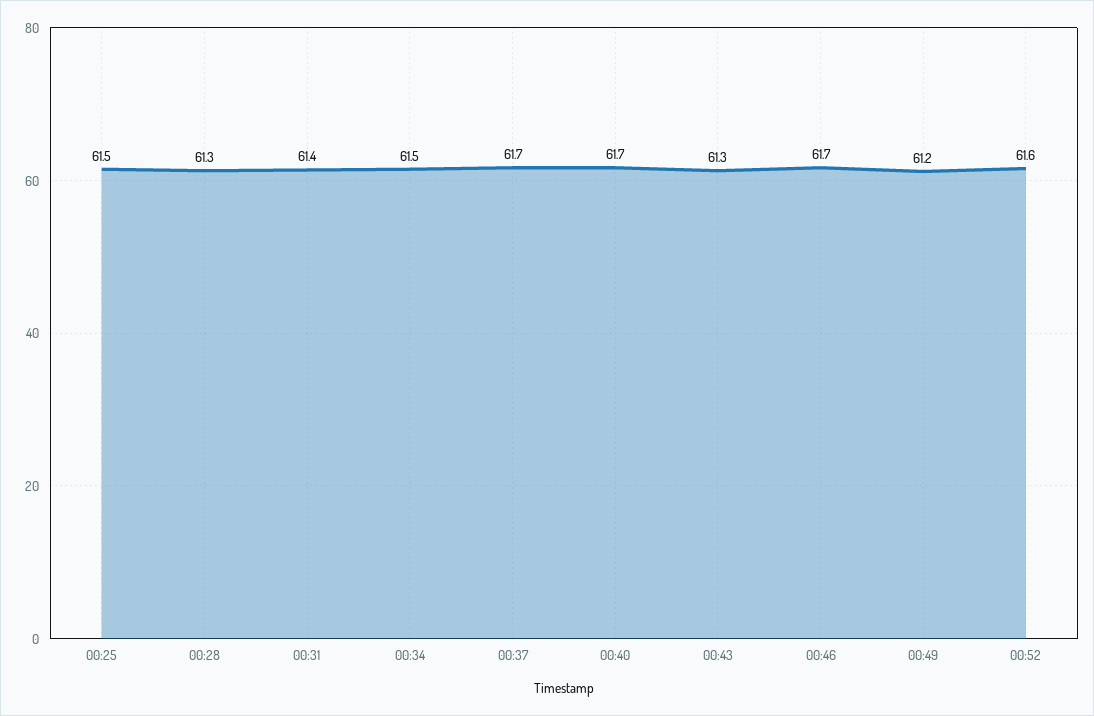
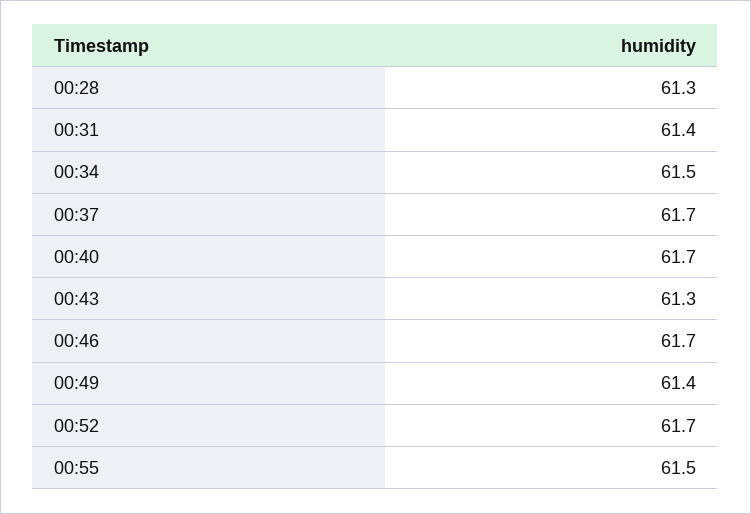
00:25: 61.5 -> none
00:49: 61.2 -> 61.4
00:52: 61.6 -> 61.7
00:55: none -> 61.5

